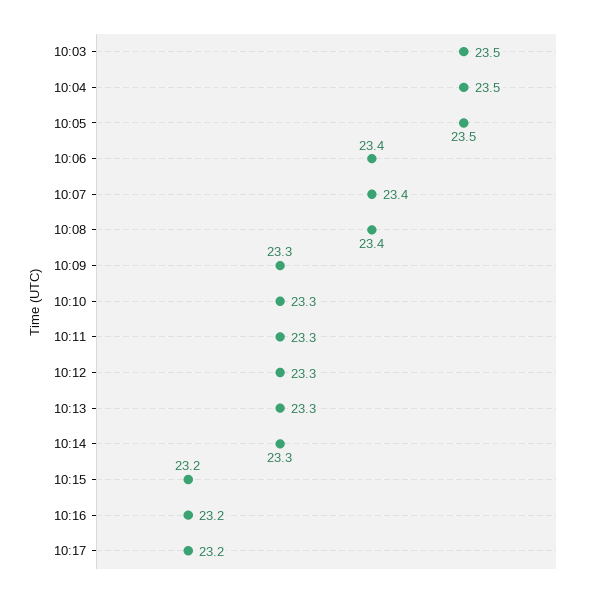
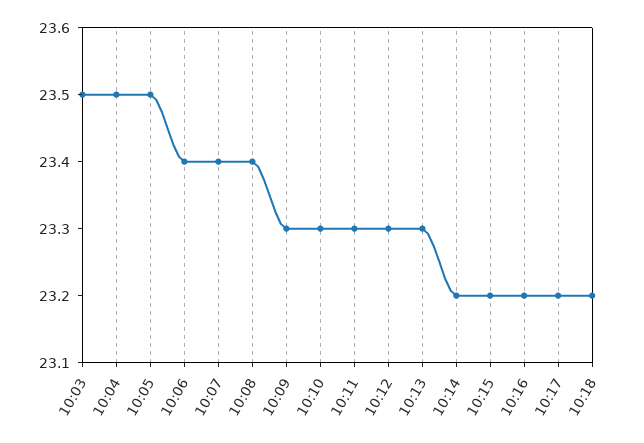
10:14: 23.3 -> 23.2
10:18: none -> 23.2

